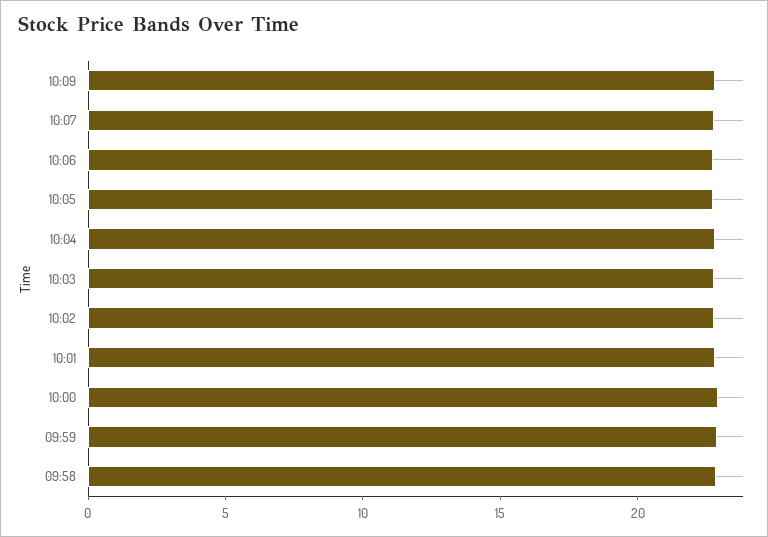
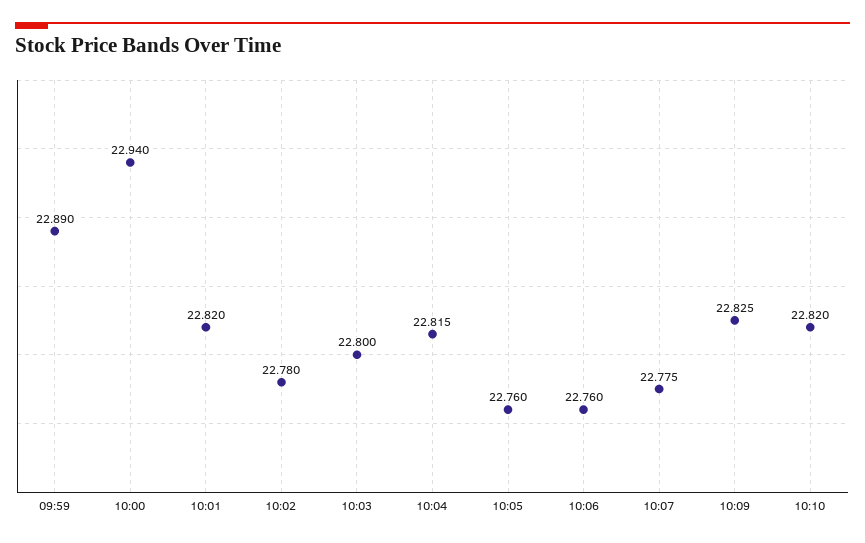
09:58: 23 -> none
10:10: none -> 22.82

